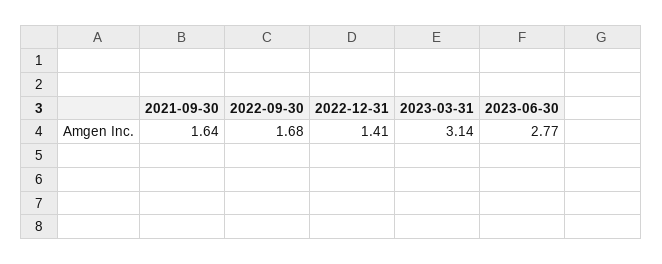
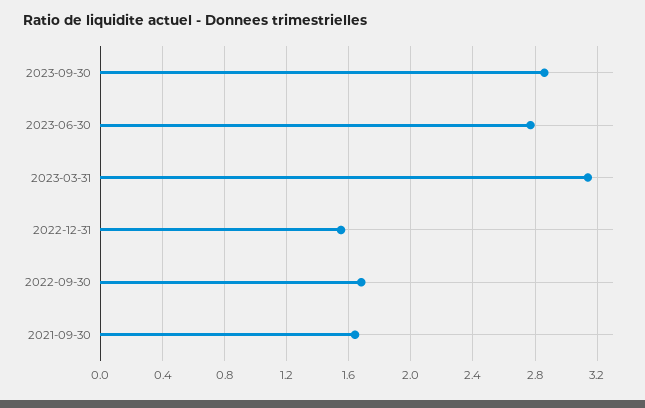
2022-12-31: 1.41 -> 1.55
2023-09-30: none -> 2.85

